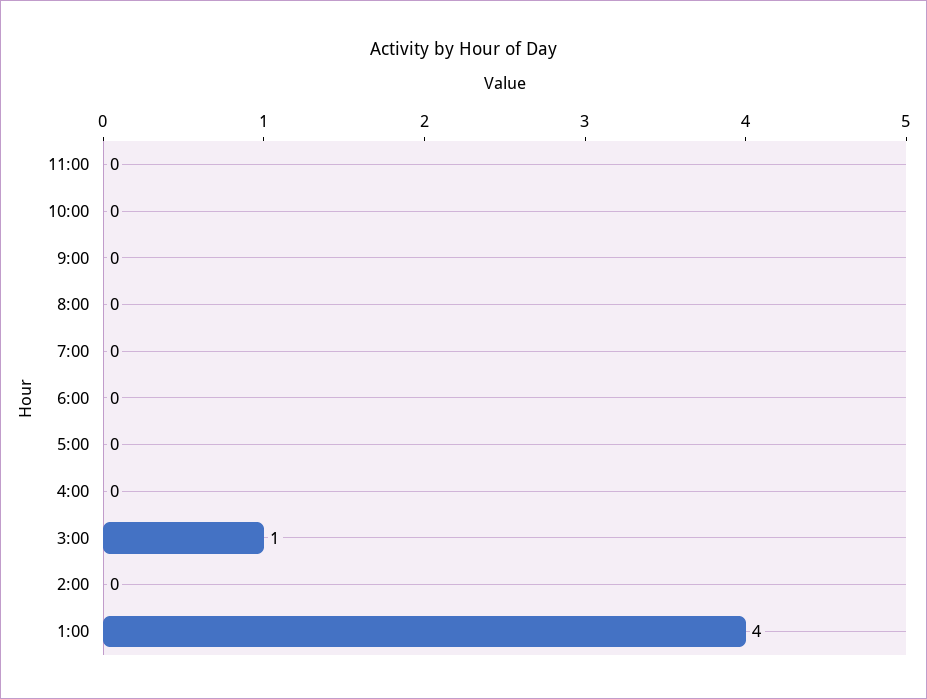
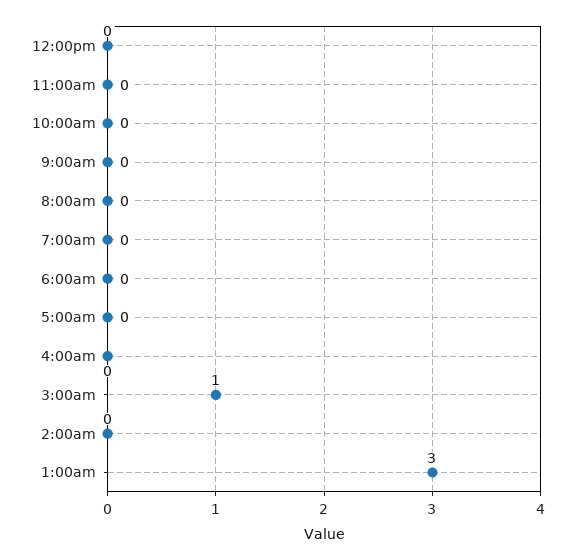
1:00: 4 -> 3
12:00pm: none -> 0

